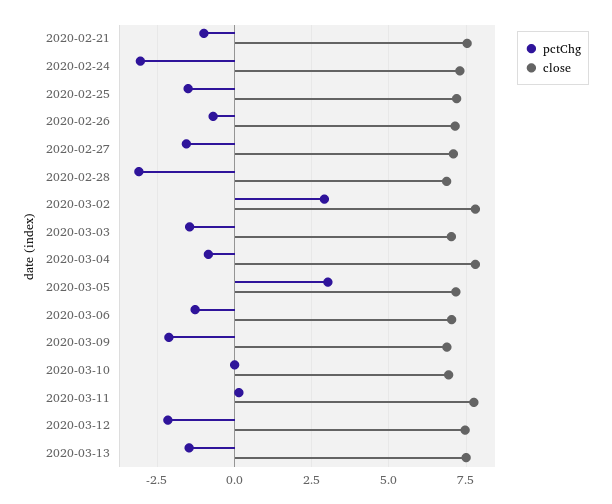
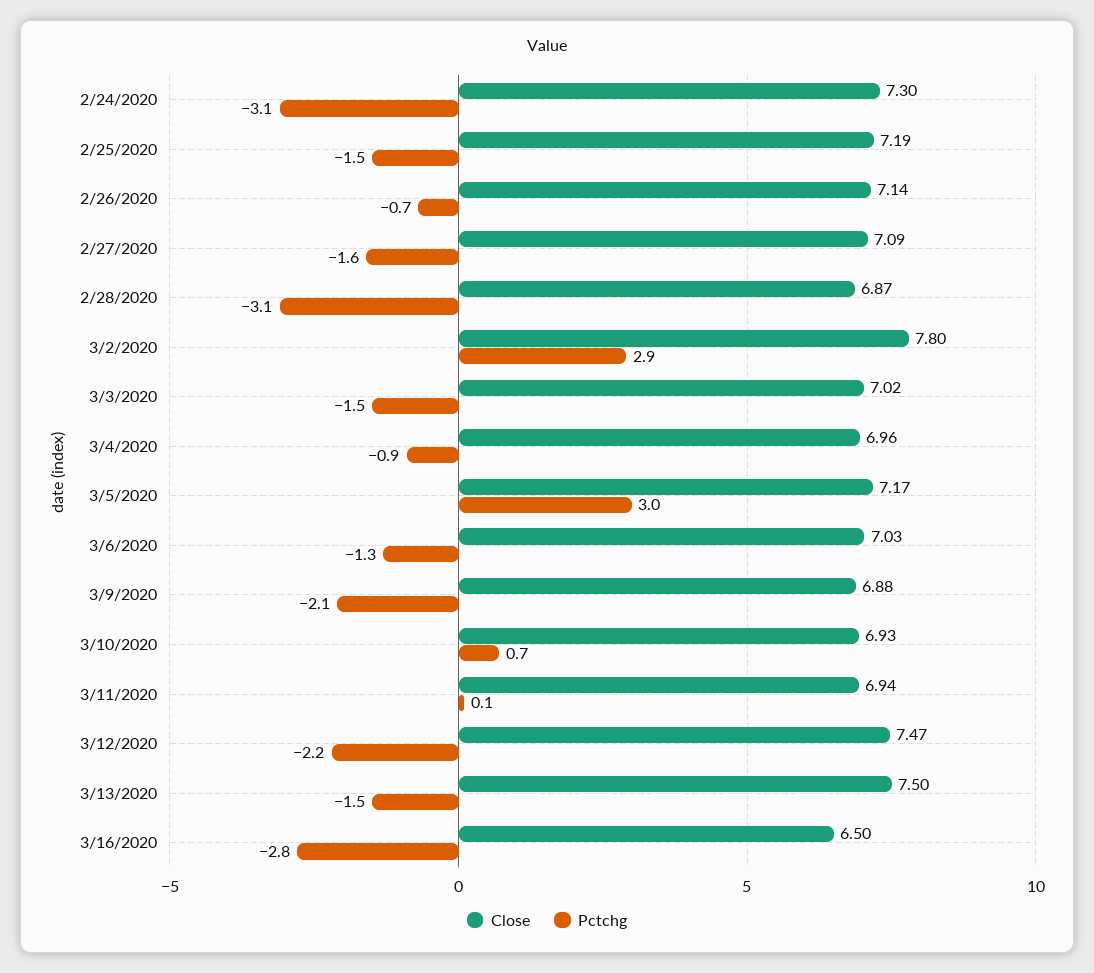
pctChg, 2020-02-21: -1 -> none
close, 2020-02-21: 7.5 -> none
close, 2020-03-04: 7.75 -> 6.96
pctChg, 2020-03-10: 0 -> 0.7
close, 2020-03-11: 7.75 -> 6.94
close, 3/16/2020: none -> 6.5
pctChg, 3/16/2020: none -> -2.8

